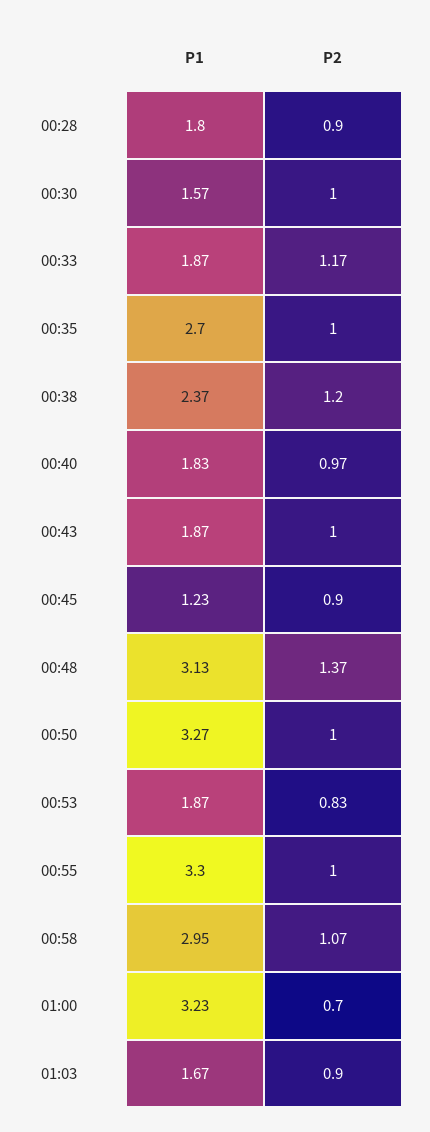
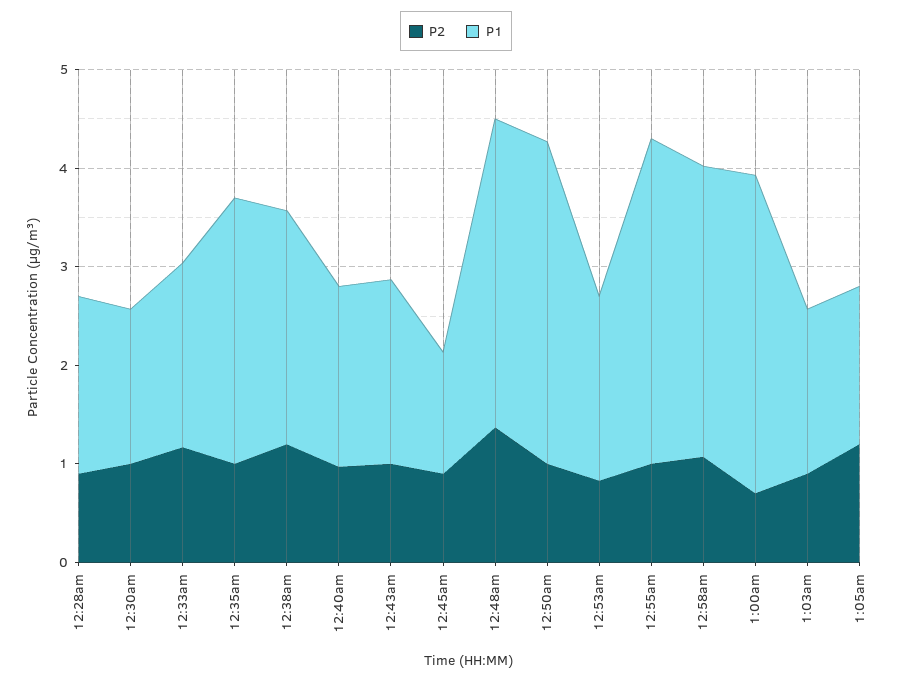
P2, 1:05am: none -> 1.2
P1, 1:05am: none -> 1.6

